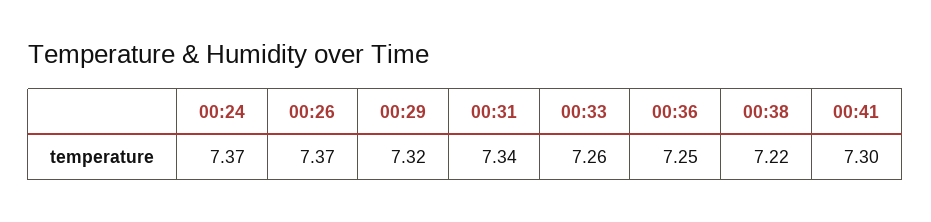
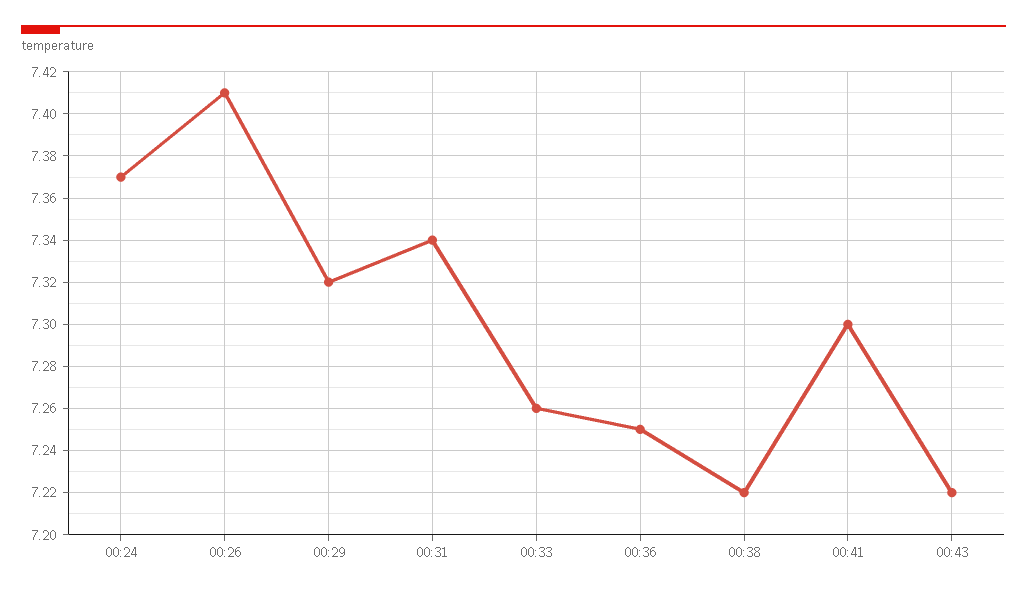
00:26: 7.37 -> 7.41
00:43: none -> 7.22

